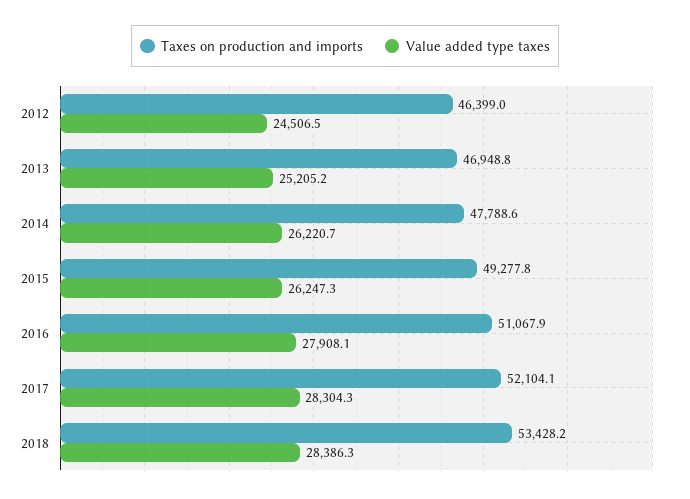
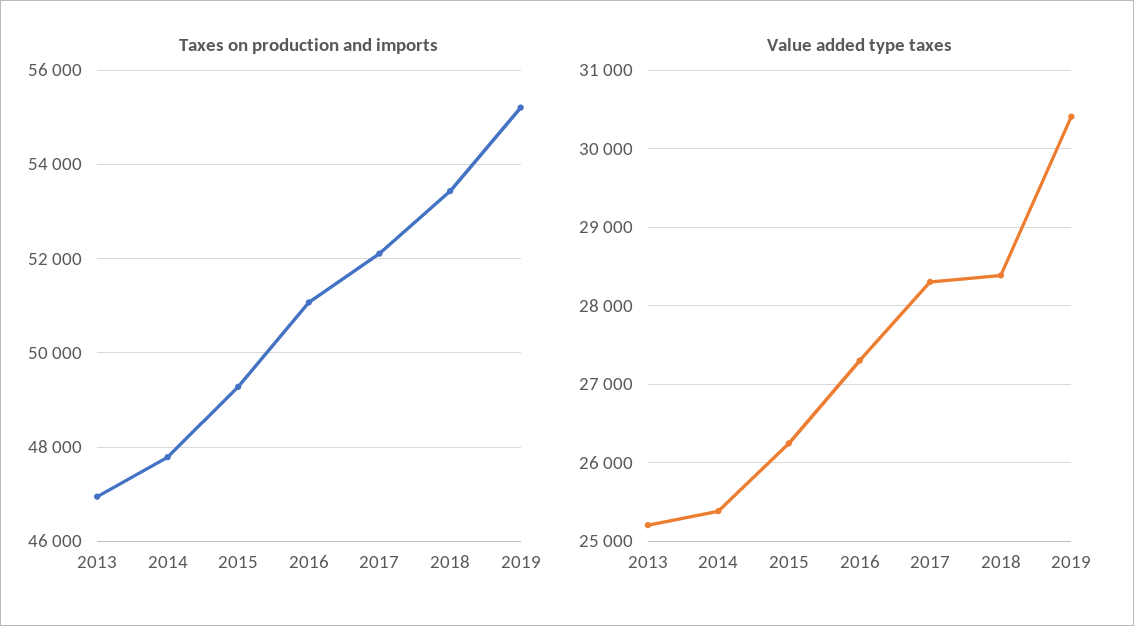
Taxes on production and imports, 2012: 46399 -> none
Value added type taxes, 2012: 24506.5 -> none
Value added type taxes, 2014: 26220.7 -> 25400
Value added type taxes, 2016: 27908.1 -> 27300
Taxes on production and imports, 2019: none -> 55200
Value added type taxes, 2019: none -> 30400

